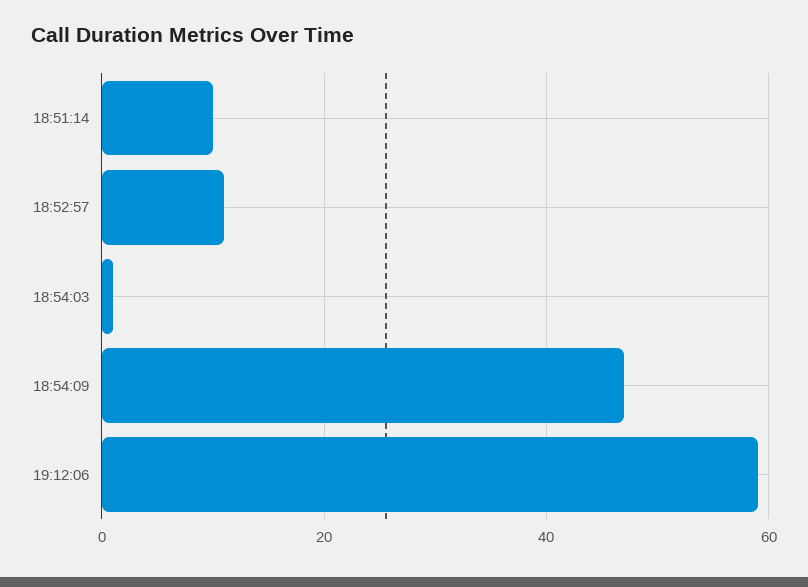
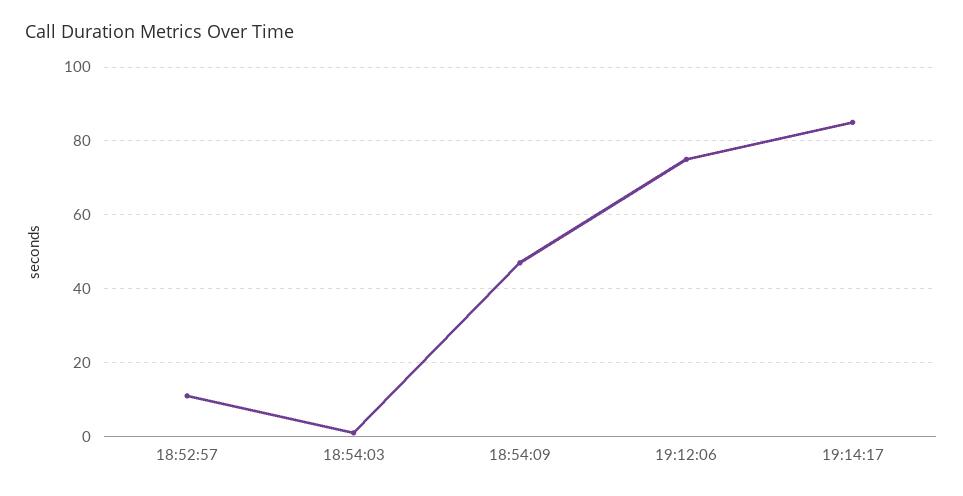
18:51:14: 10 -> none
19:12:06: 60 -> 75
19:14:17: none -> 85

